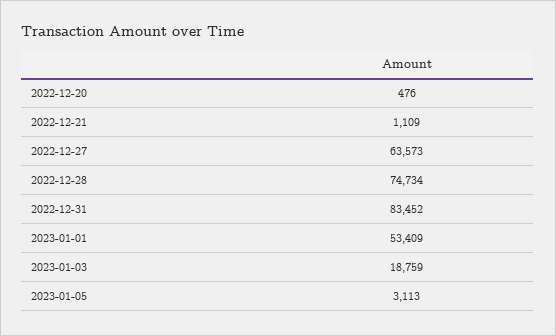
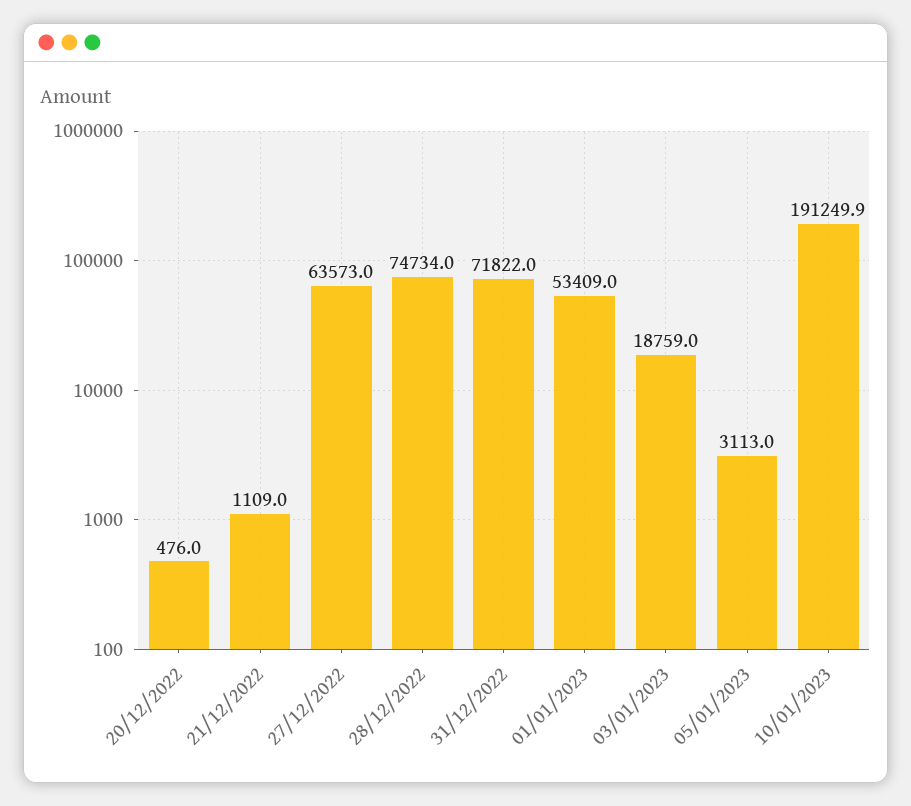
2022-12-31: 83452 -> 71822
10/01/2023: none -> 191249.9

